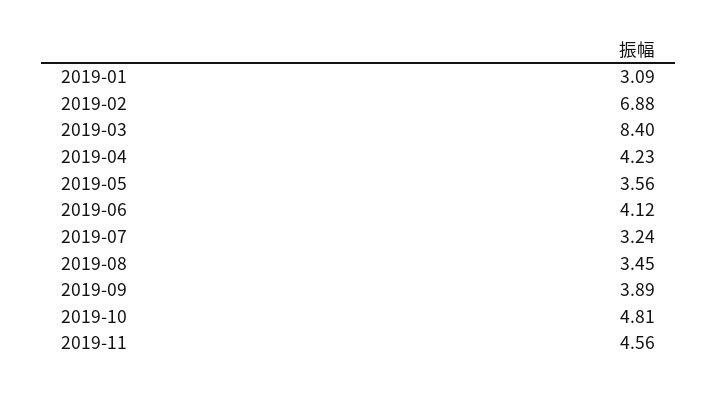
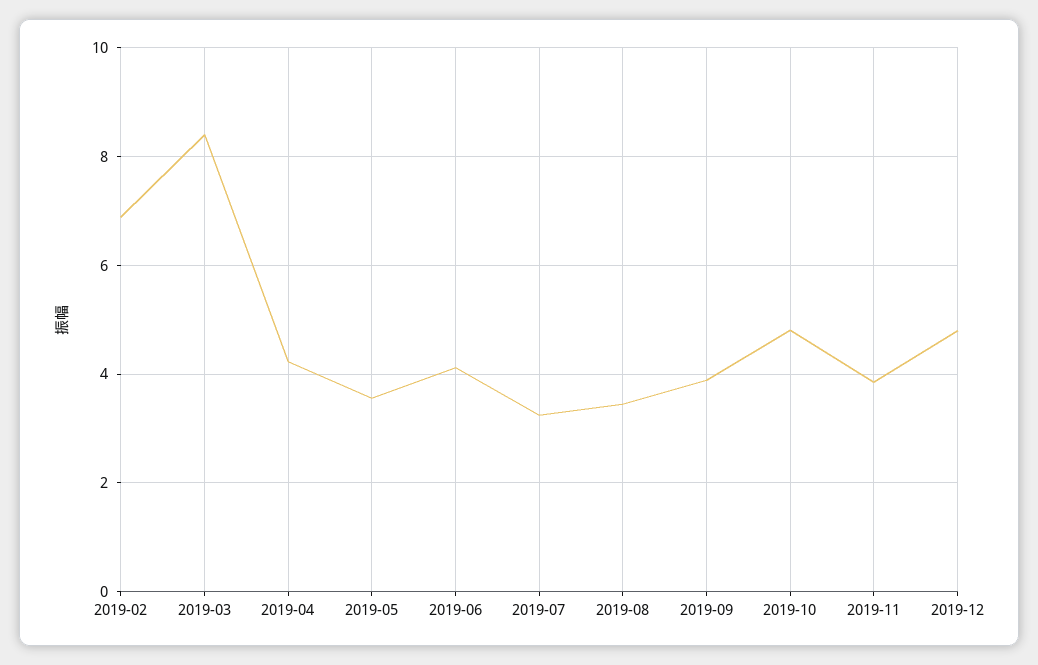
2019-01: 3.09 -> none
2019-11: 4.56 -> 3.8
2019-12: none -> 4.8

